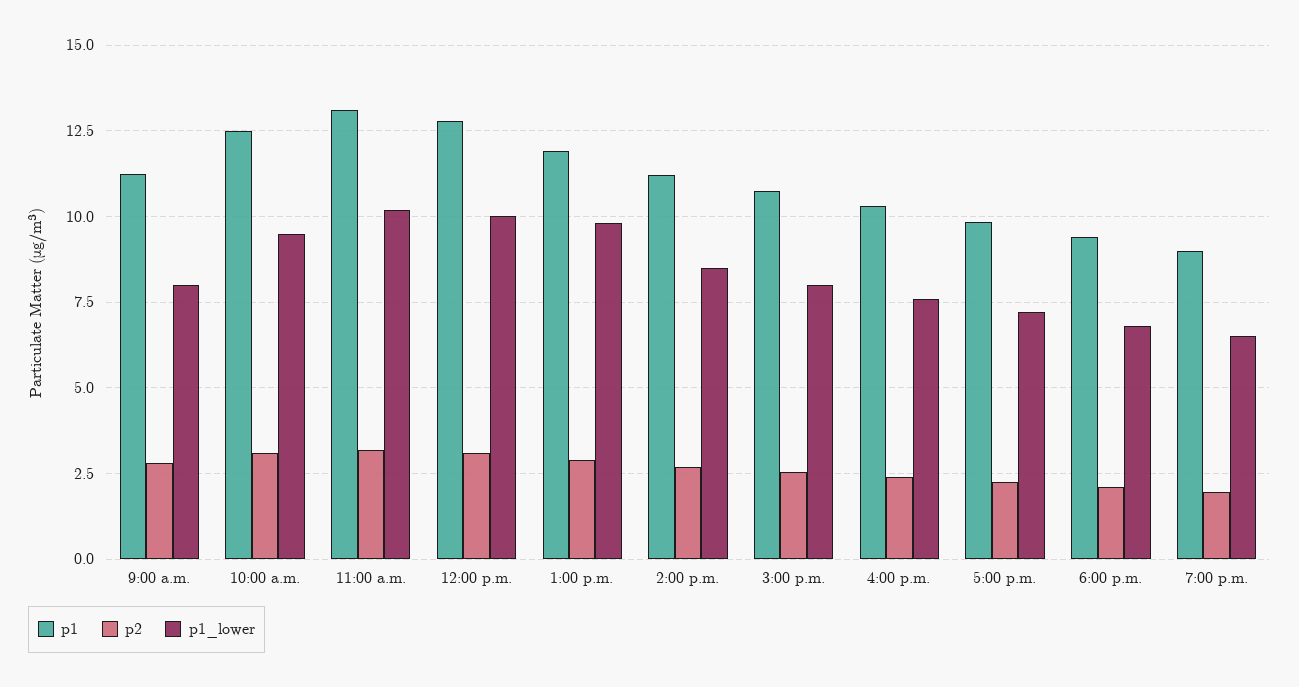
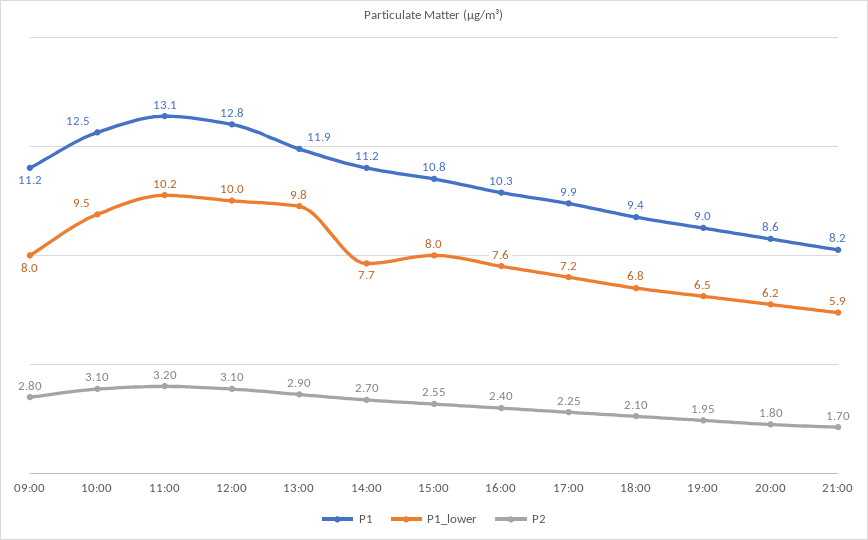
p1_lower, 2:00 p.m.: 8.5 -> 7.7
p1, 20:00: none -> 8.6
p1_lower, 20:00: none -> 6.2
p2, 20:00: none -> 1.8
p1, 21:00: none -> 8.2
p1_lower, 21:00: none -> 5.9
p2, 21:00: none -> 1.7

